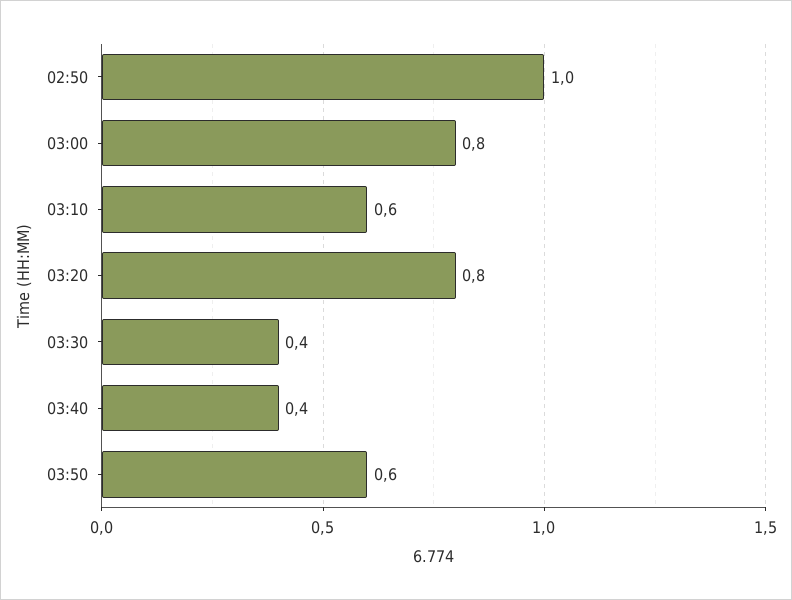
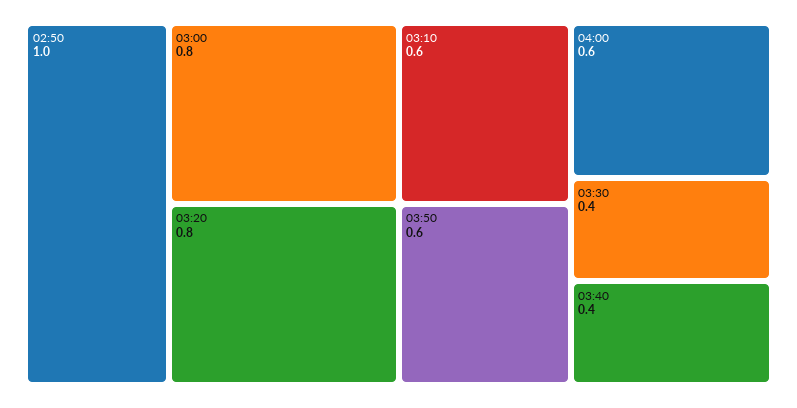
04:00: none -> 0.6

